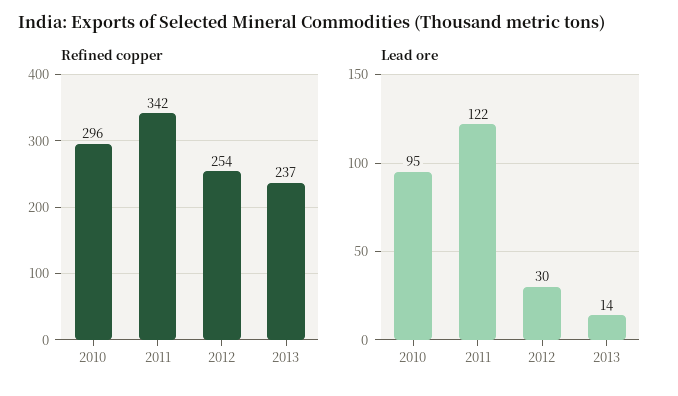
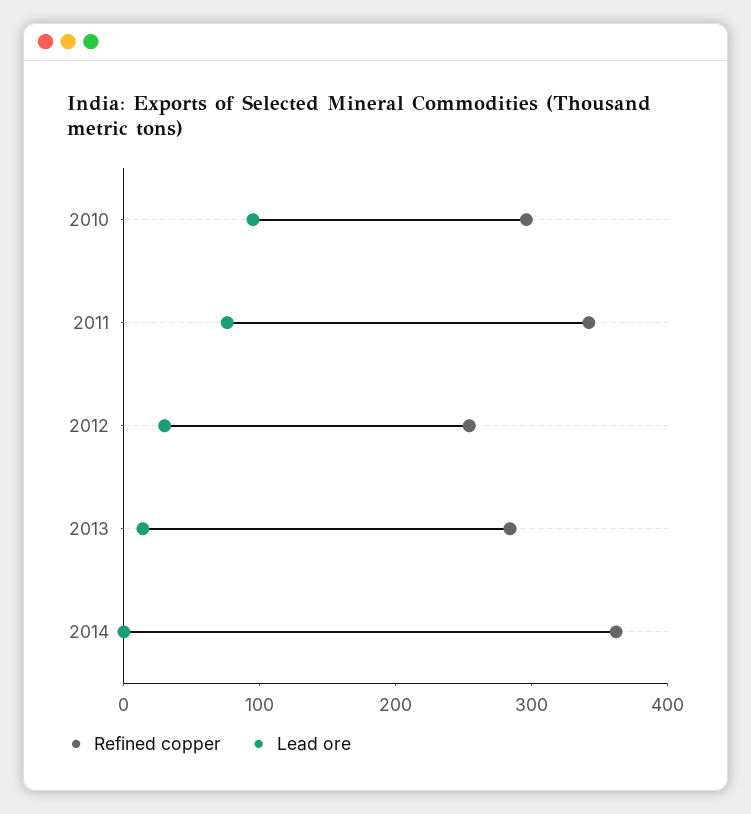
Refined copper, 2013: 237 -> 280
Lead ore, 2011: 122 -> 80
Refined copper, 2014: none -> 360
Lead ore, 2014: none -> 0

